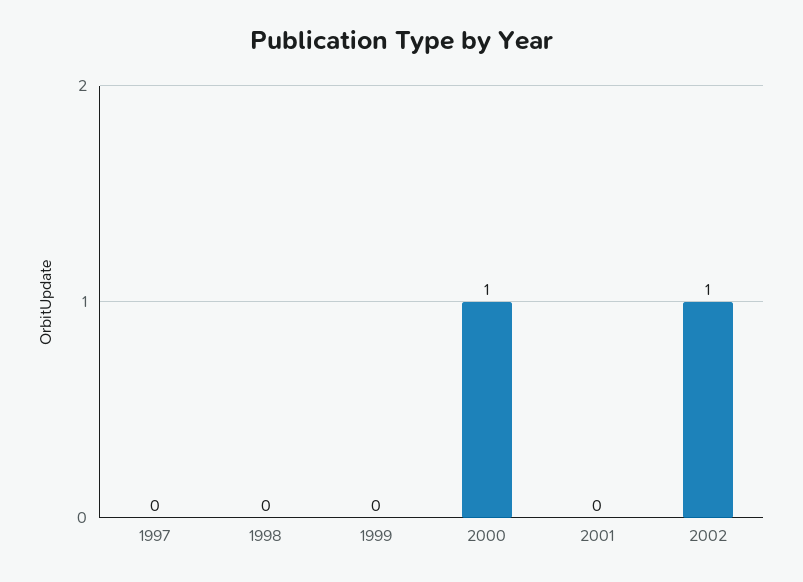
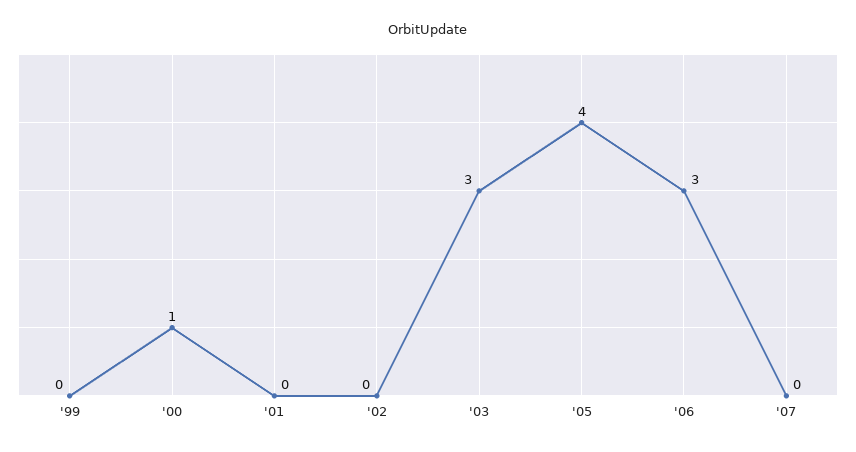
1997: 0 -> none
1998: 0 -> none
2002: 1 -> 0
'03: none -> 3
'05: none -> 4
'06: none -> 3
'07: none -> 0

